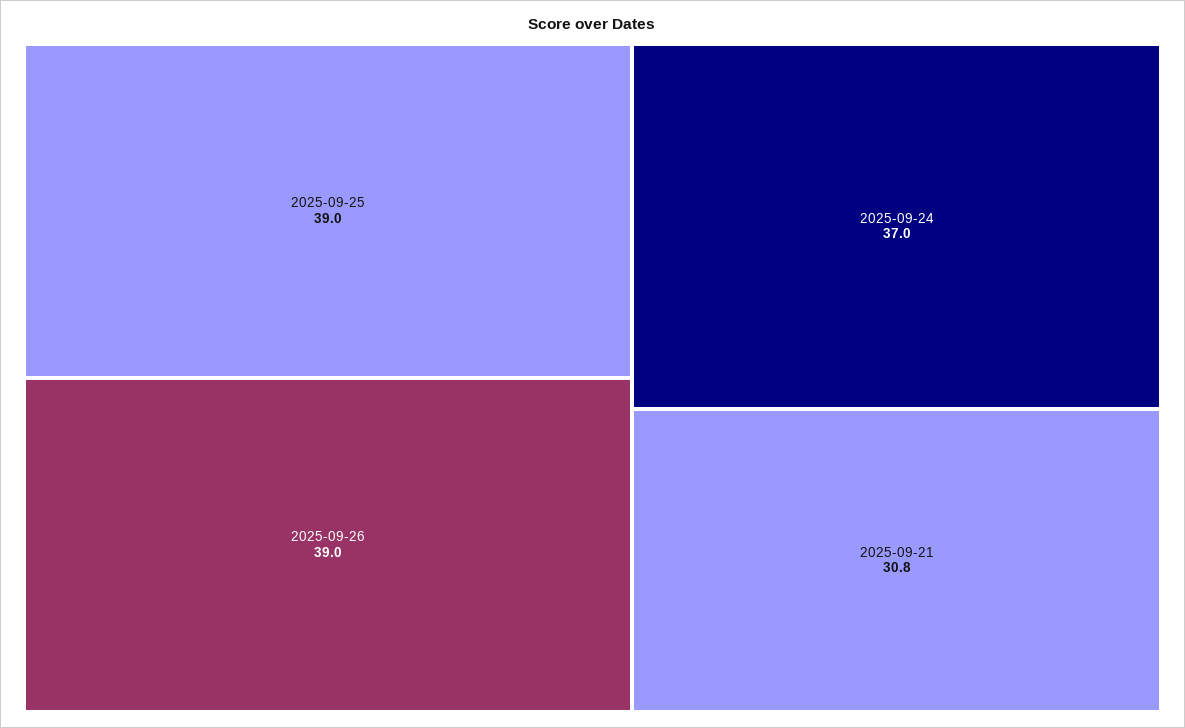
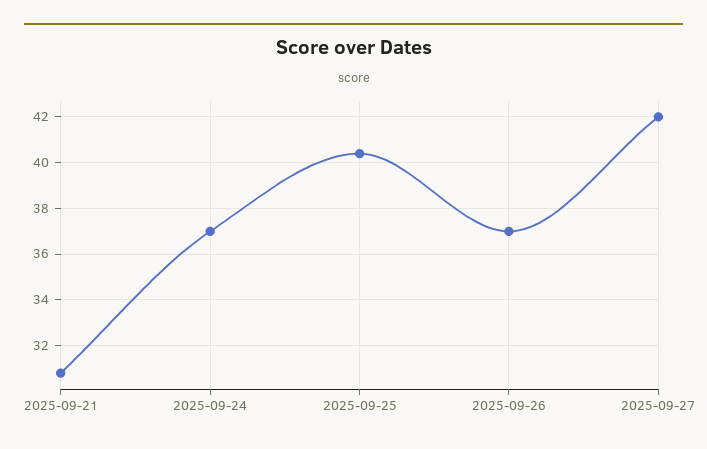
2025-09-25: 39 -> 40.5
2025-09-26: 39 -> 37
2025-09-27: none -> 42

